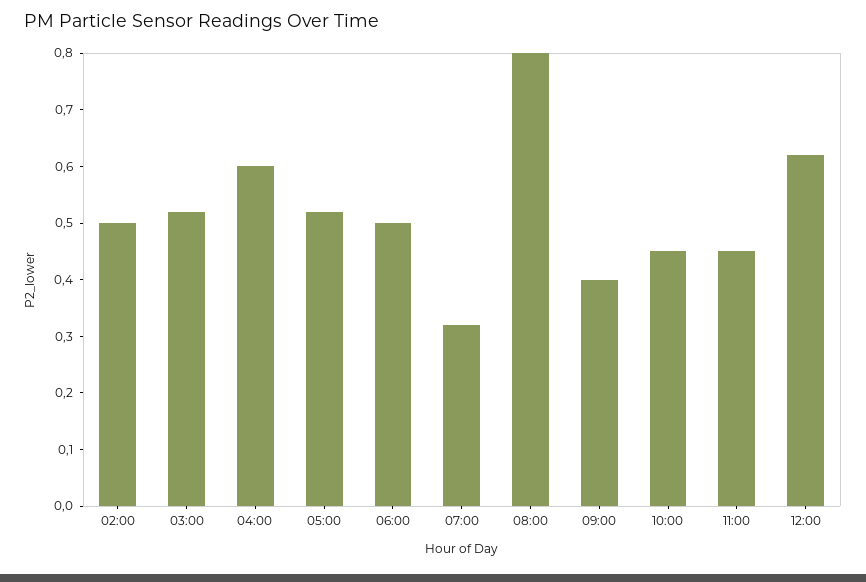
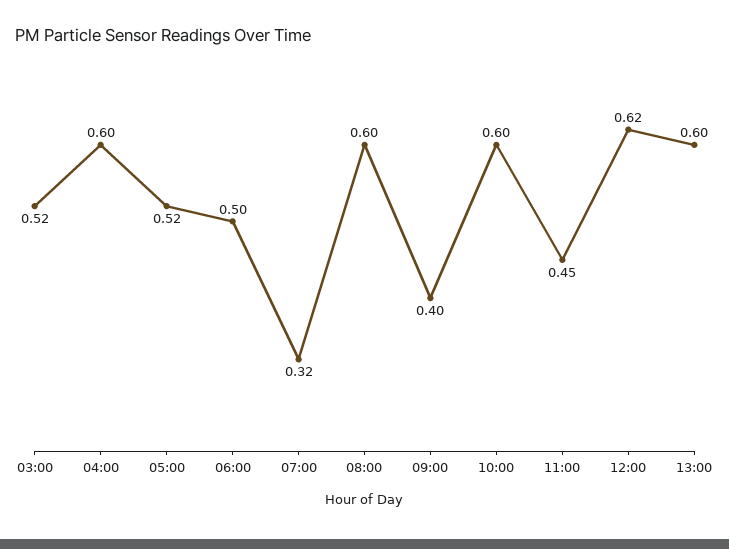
02:00: 0.5 -> none
08:00: 0.8 -> 0.6
10:00: 0.45 -> 0.6
13:00: none -> 0.6

